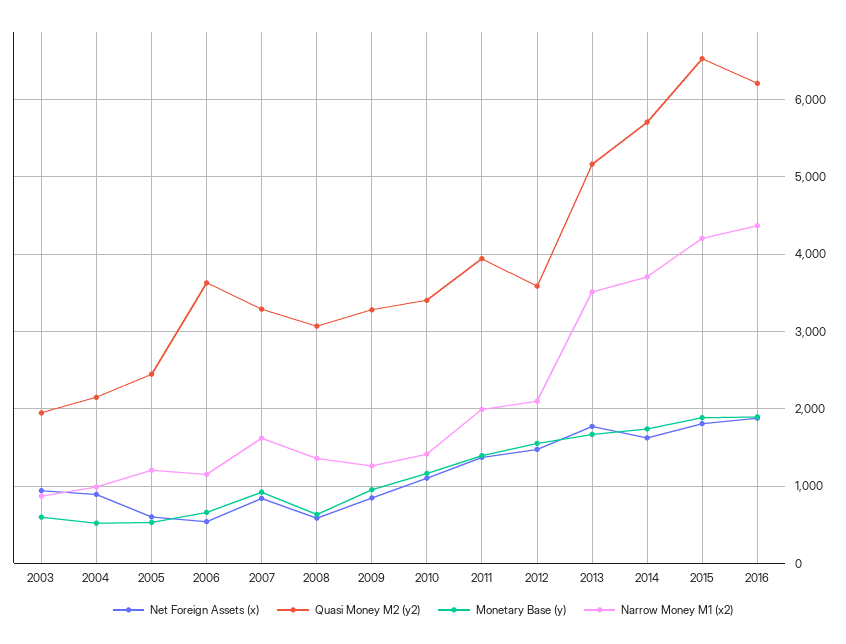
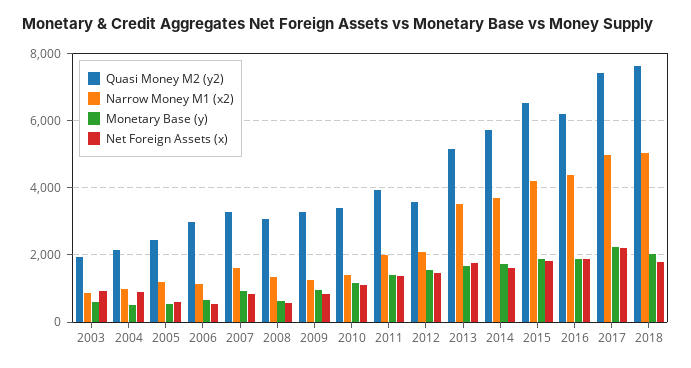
Quasi Money M2 (y2), 2006: 3600 -> 3000
Quasi Money M2 (y2), 2017: none -> 7400
Narrow Money M1 (x2), 2017: none -> 5000
Monetary Base (y), 2017: none -> 2200
Net Foreign Assets (x), 2017: none -> 2200
Quasi Money M2 (y2), 2018: none -> 7600
Narrow Money M1 (x2), 2018: none -> 5000
Monetary Base (y), 2018: none -> 2000
Net Foreign Assets (x), 2018: none -> 1800

